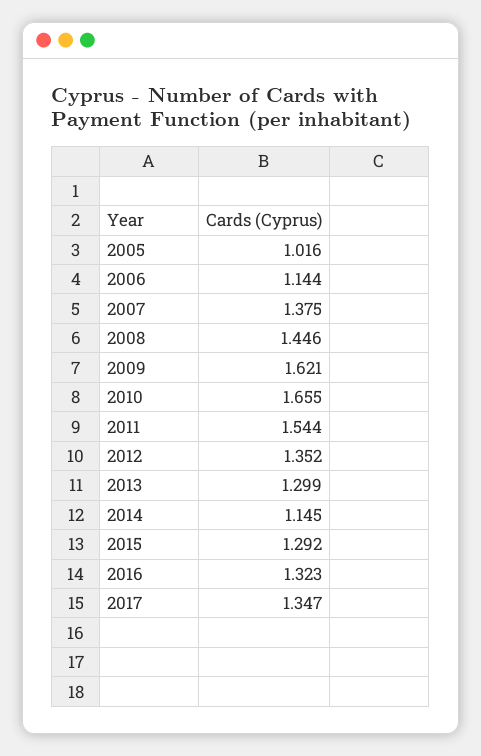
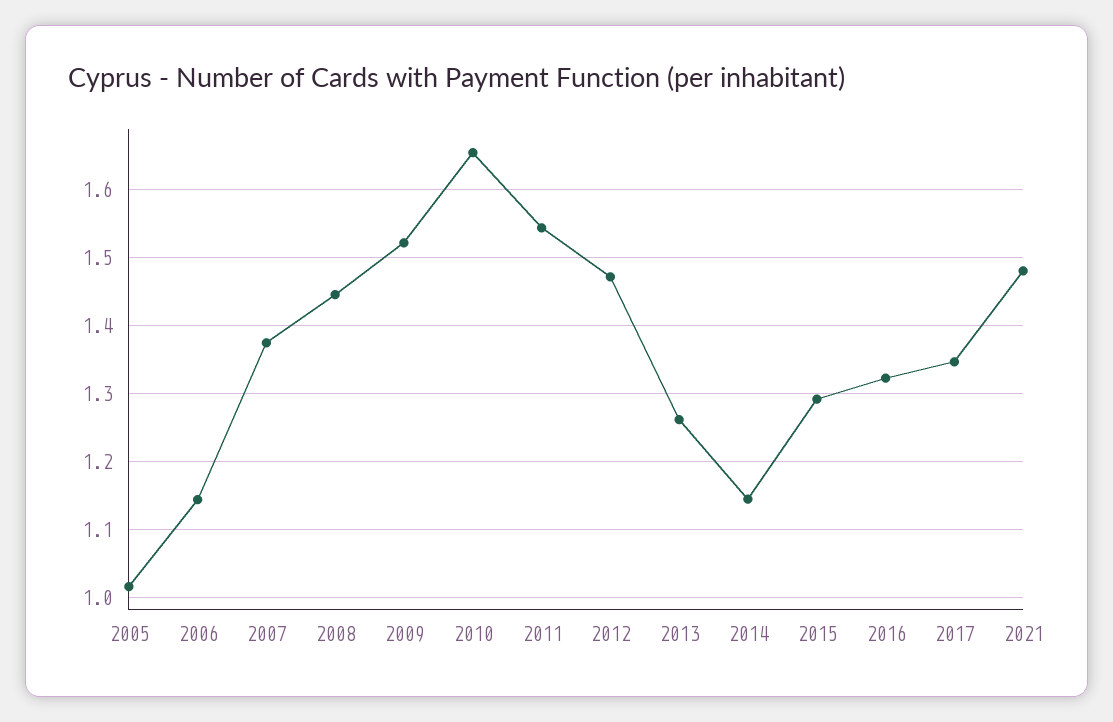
2009: 1.621 -> 1.52
2012: 1.352 -> 1.47
2013: 1.299 -> 1.26
2021: none -> 1.48

